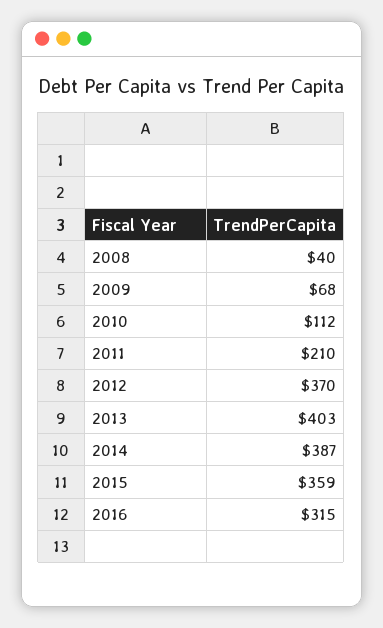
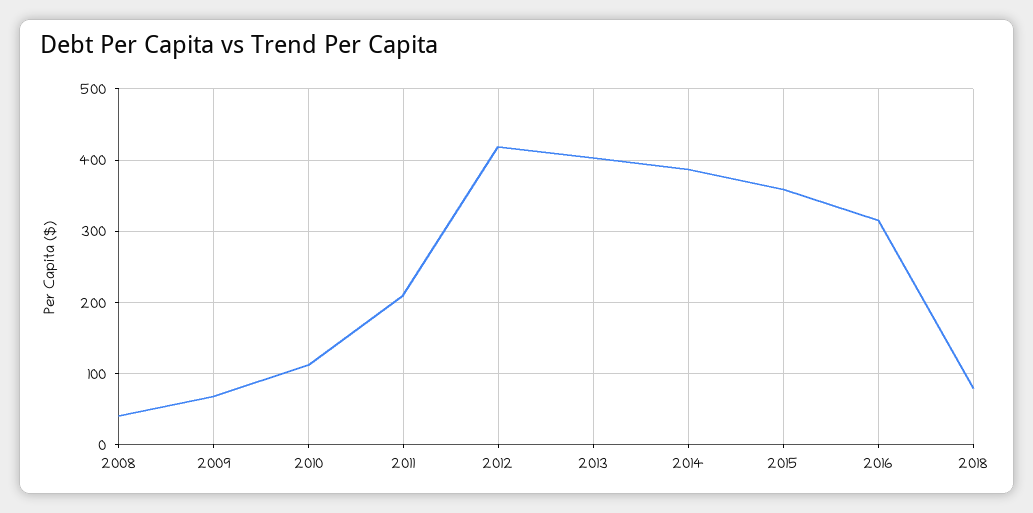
2012: 370 -> 420
2018: none -> 80

